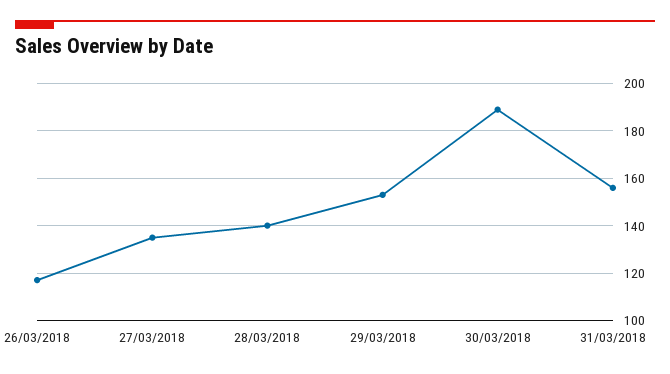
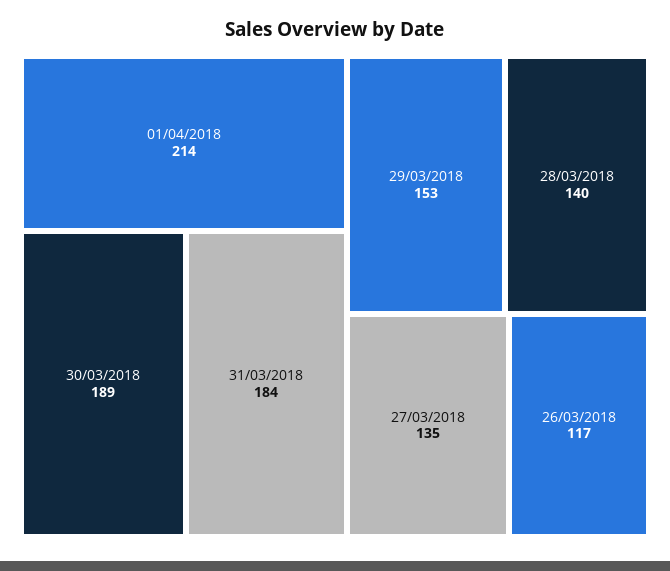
31/03/2018: 155 -> 184
01/04/2018: none -> 214

